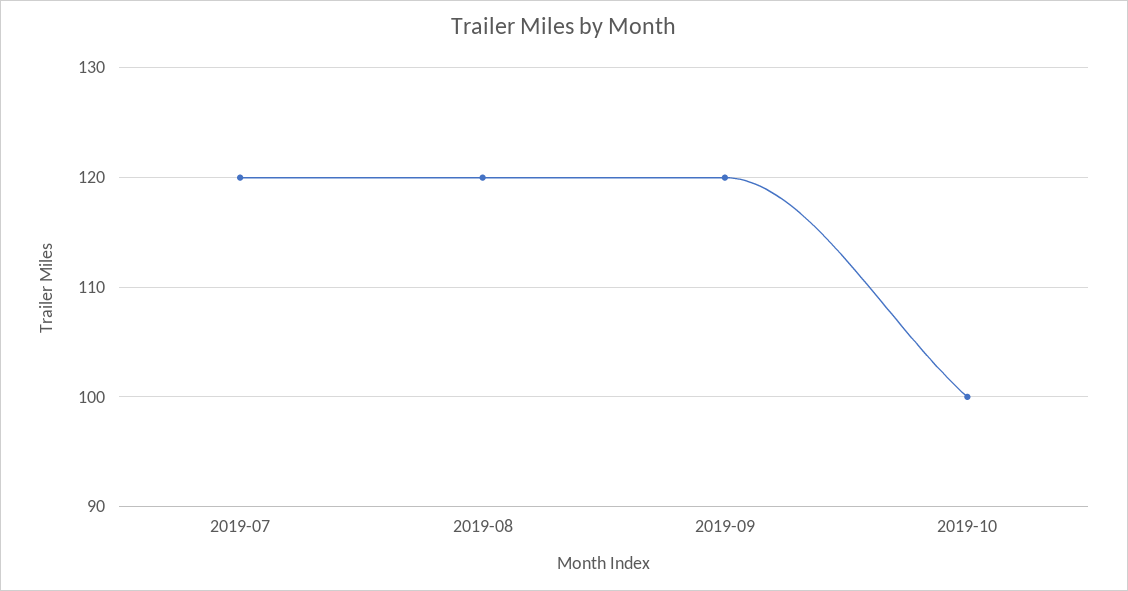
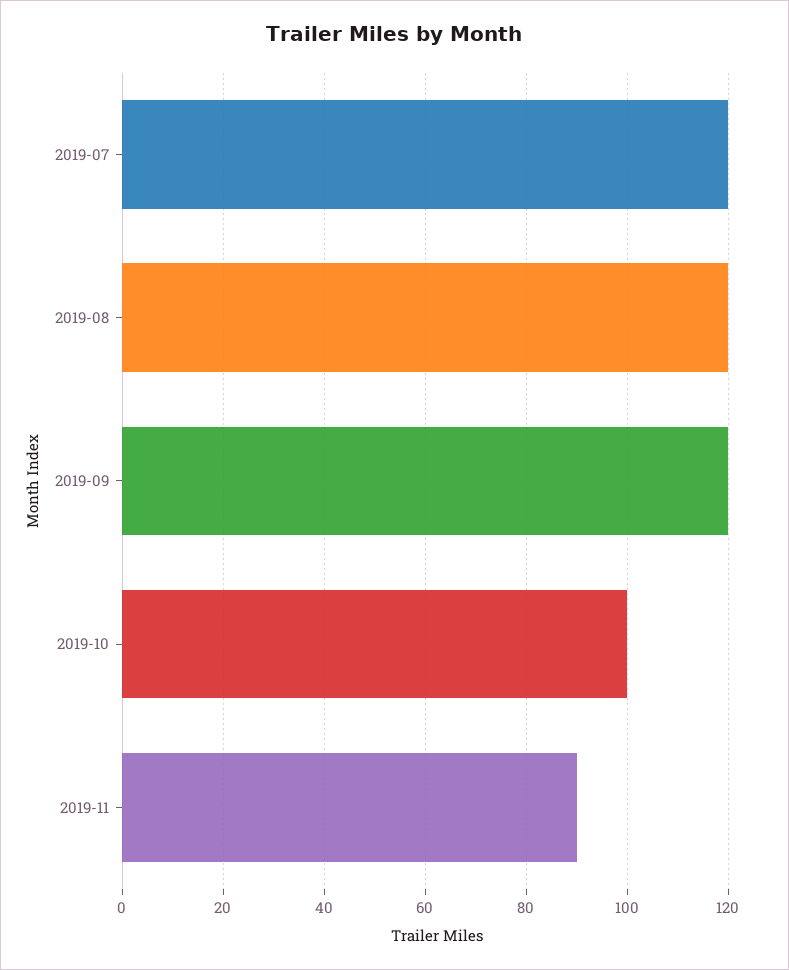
2019-11: none -> 90

